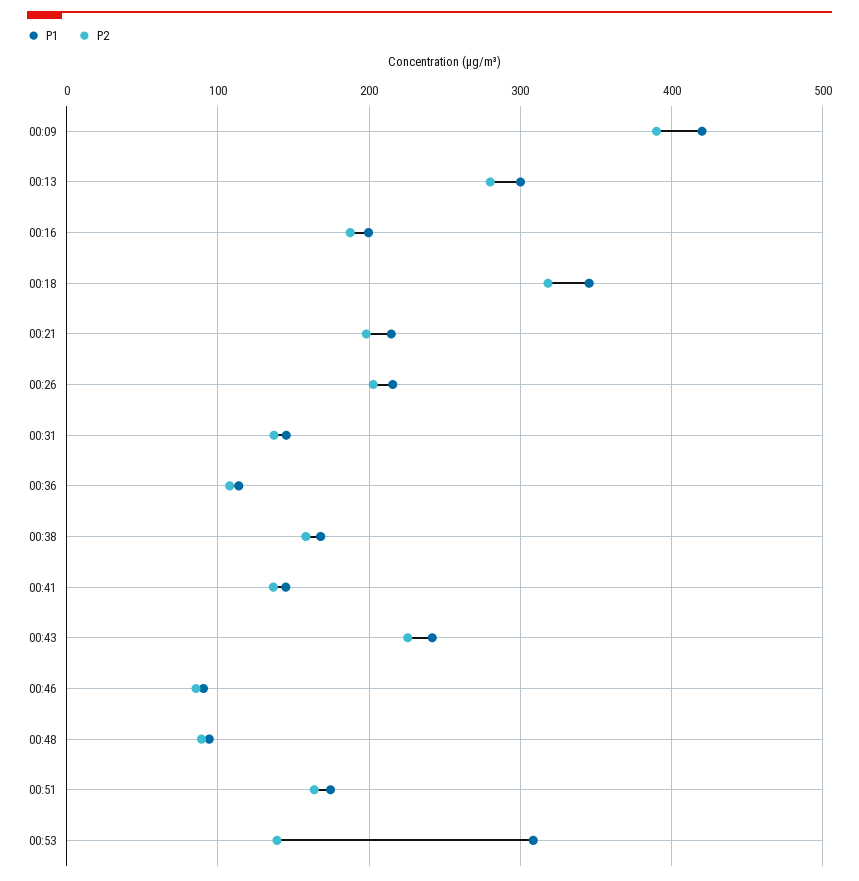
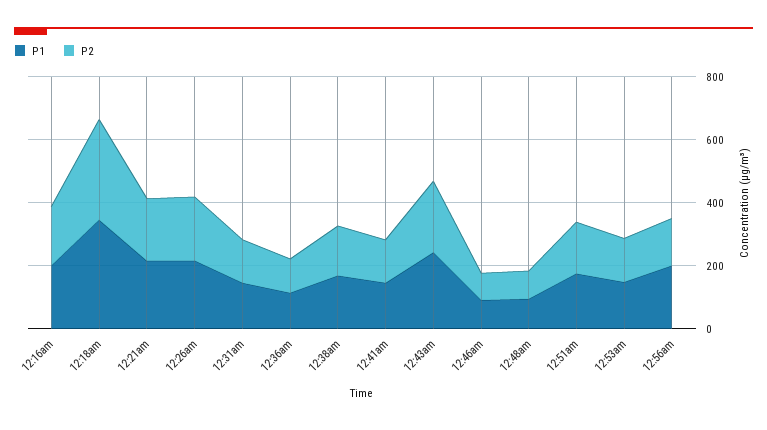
P1, 00:09: 420 -> none
P2, 00:09: 390 -> none
P1, 00:13: 300 -> none
P2, 00:13: 280 -> none
P1, 00:53: 310 -> 150
P1, 12:56am: none -> 200
P2, 12:56am: none -> 150

